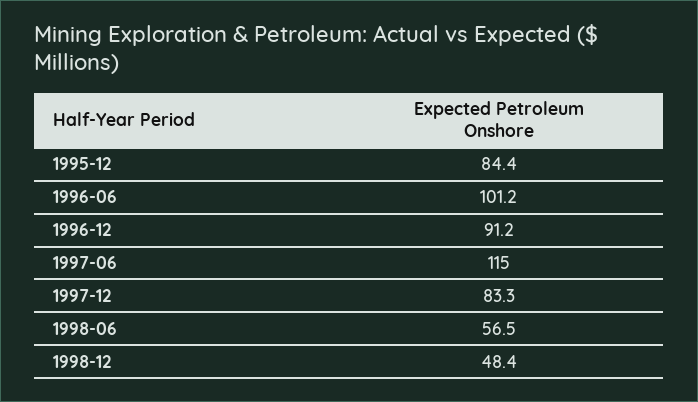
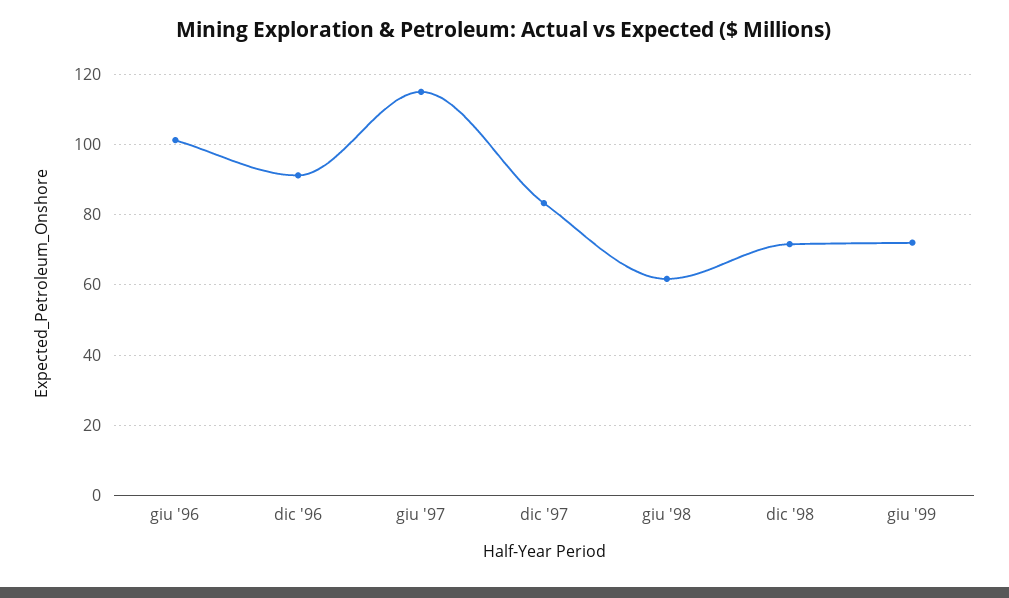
1995-12: 84.4 -> none
1998-06: 56.5 -> 62
1998-12: 48.4 -> 72
giu '99: none -> 72

